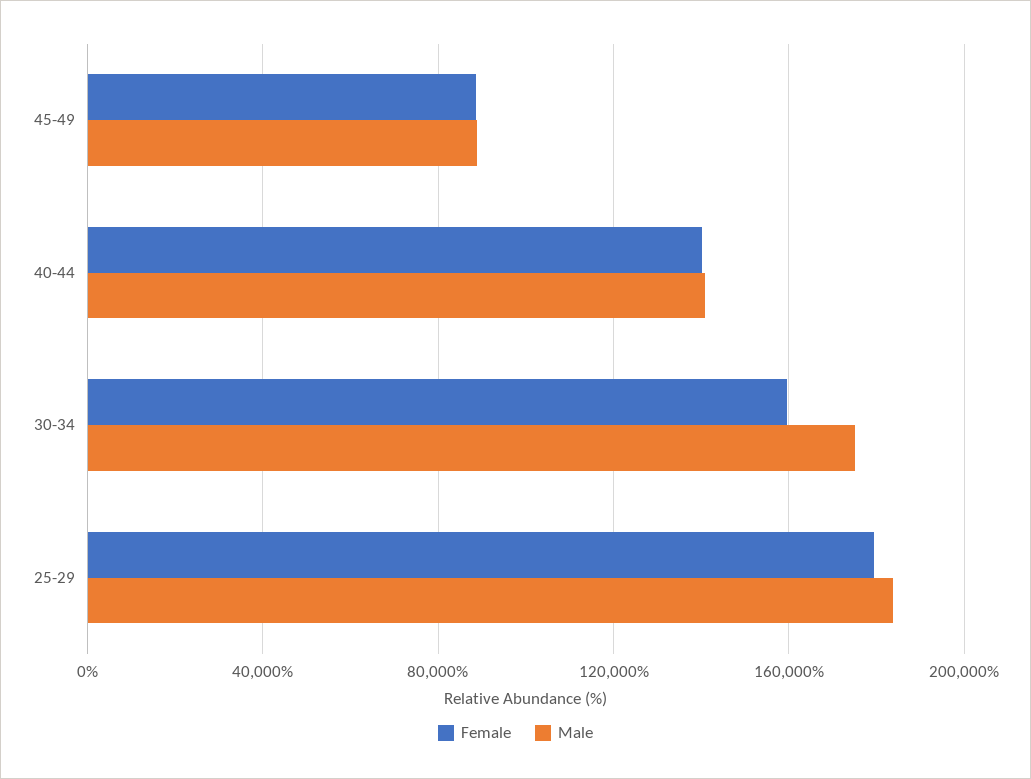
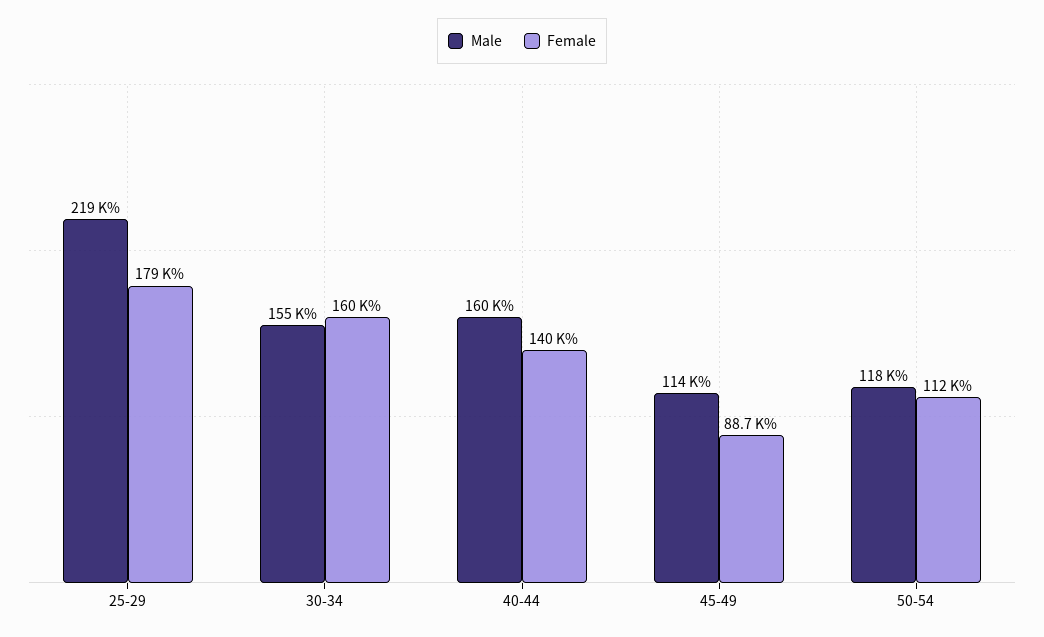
Male, 45-49: 90000 -> 114000
Male, 40-44: 140000 -> 160000
Male, 30-34: 175000 -> 155000
Male, 25-29: 185000 -> 219000
Male, 50-54: none -> 118000
Female, 50-54: none -> 112000

